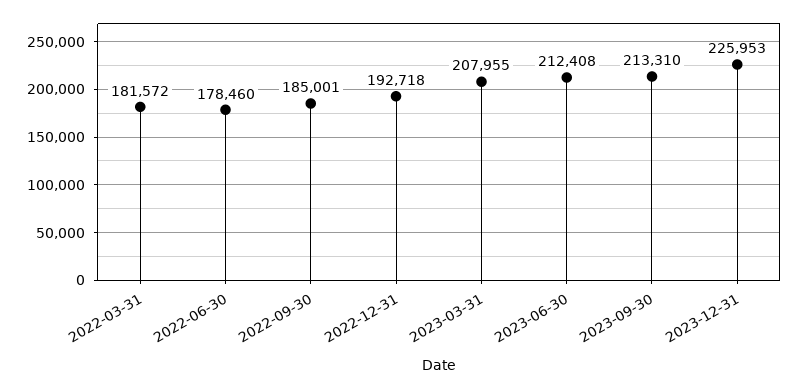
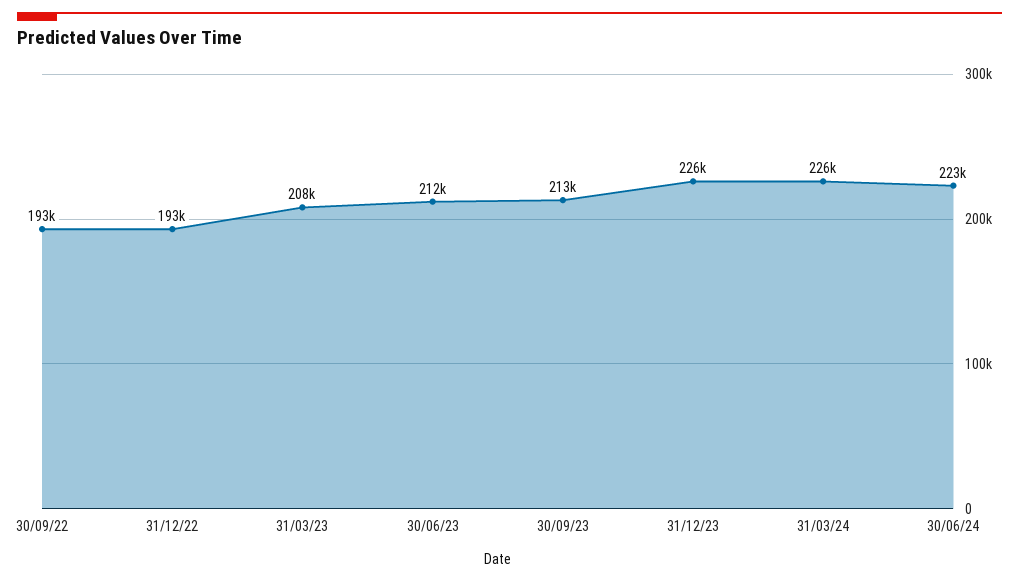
2022-03-31: 181572 -> none
2022-06-30: 178460 -> none
2022-09-30: 185001 -> 193000
31/03/24: none -> 226000
30/06/24: none -> 223000

